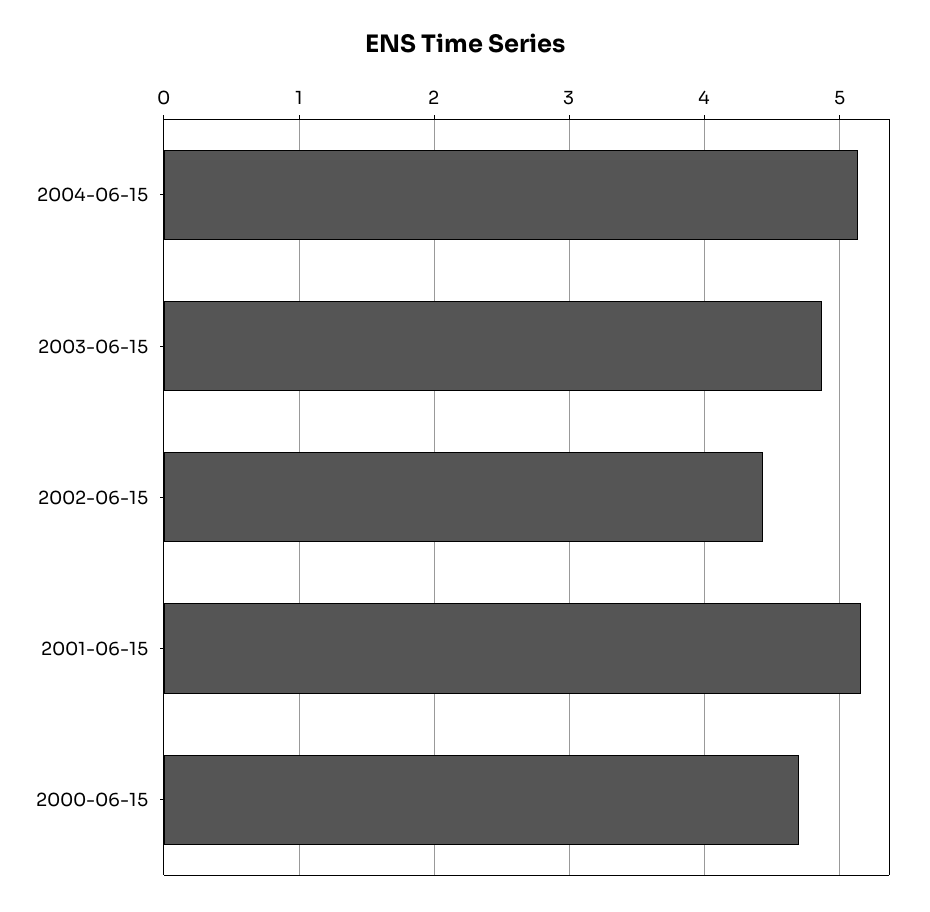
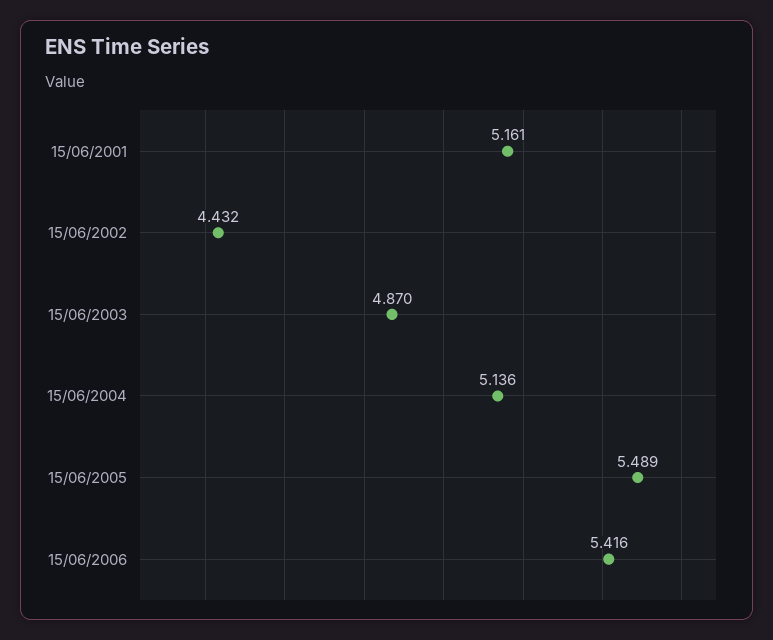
2000-06-15: 4.7 -> none
15/06/2005: none -> 5.489
15/06/2006: none -> 5.416

